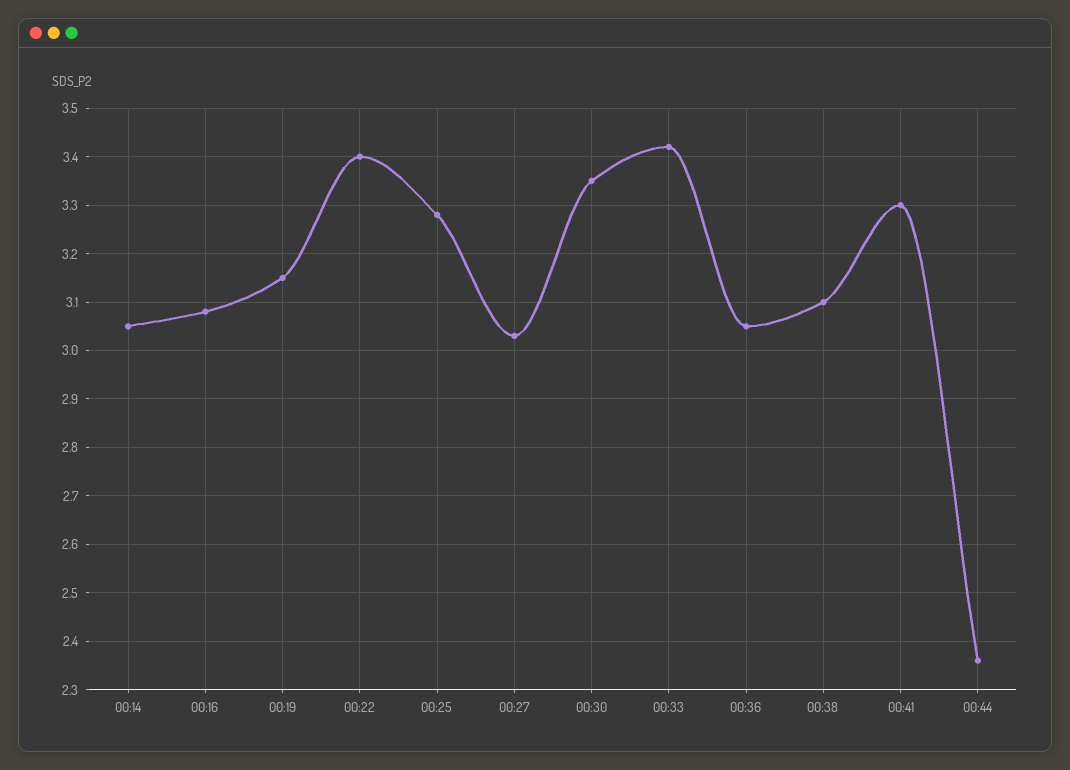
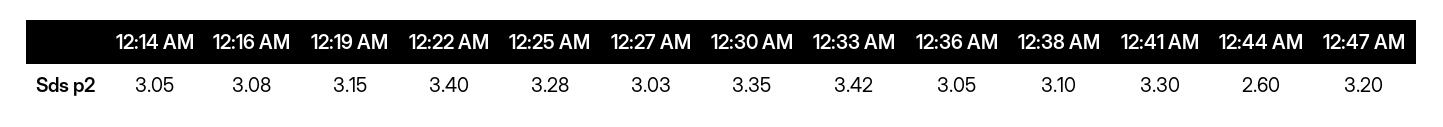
00:44: 2.35 -> 2.6
12:47 AM: none -> 3.2

